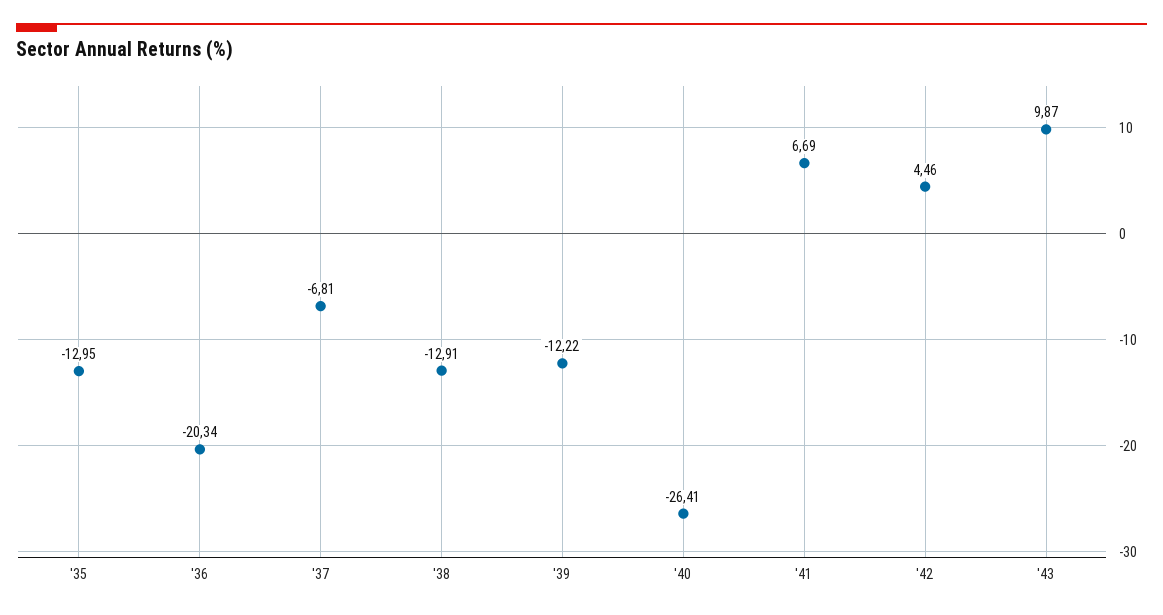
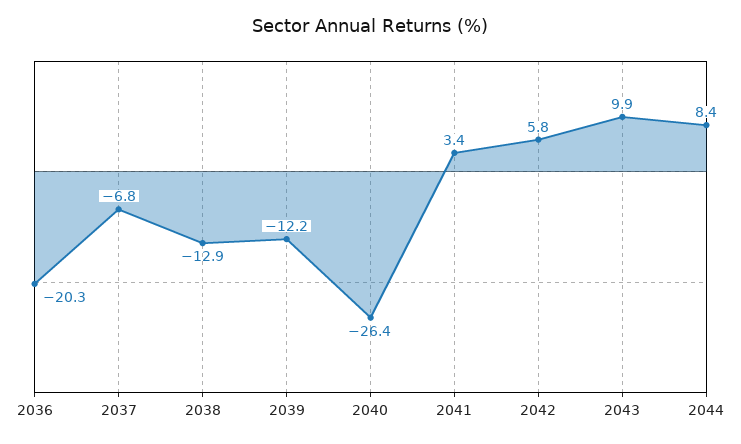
'35: -12.95 -> none
'41: 6.69 -> 3.4
'42: 4.46 -> 5.8
2044: none -> 8.4

